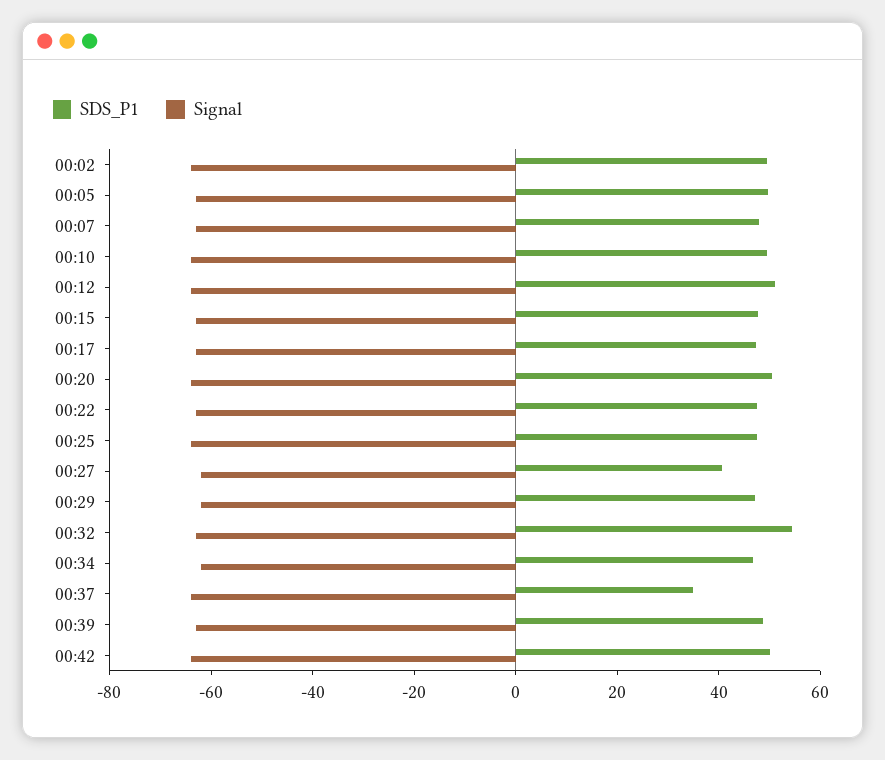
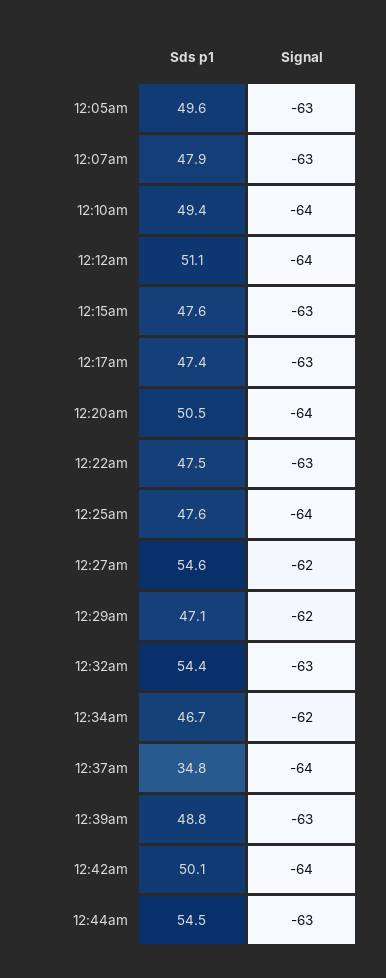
SDS_P1, 00:02: 50 -> none
Signal, 00:02: -65 -> none
SDS_P1, 00:27: 40 -> 54.6
SDS_P1, 12:44am: none -> 54.5
Signal, 12:44am: none -> -63

